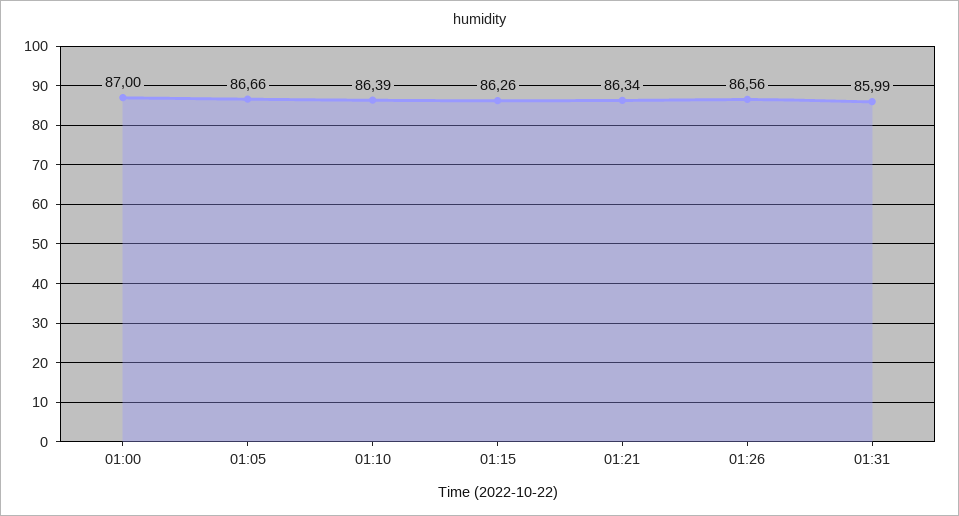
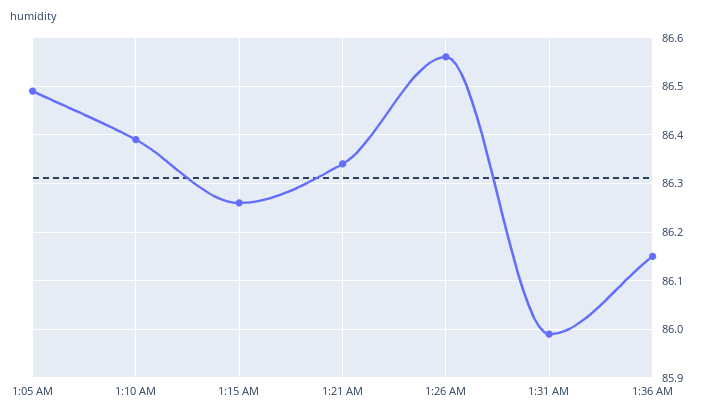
01:00: 87 -> none
01:05: 86.66 -> 86.5
1:36 AM: none -> 86.15

